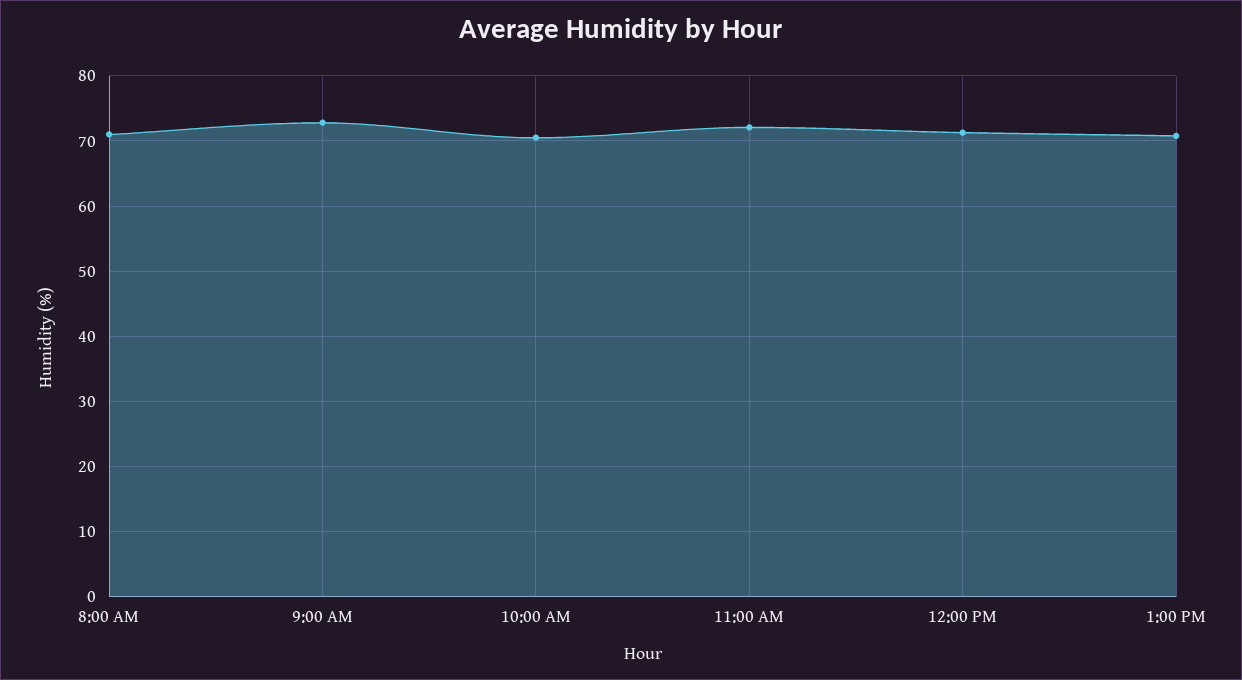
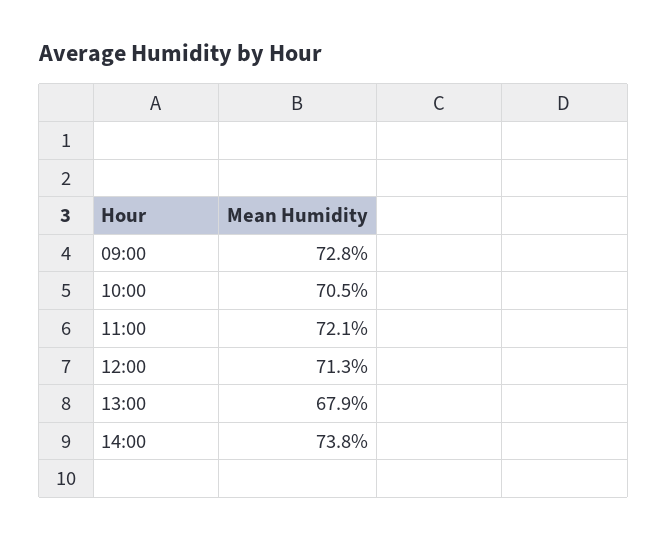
8:00 AM: 71 -> none
1:00 PM: 71 -> 67.9
14:00: none -> 73.8

